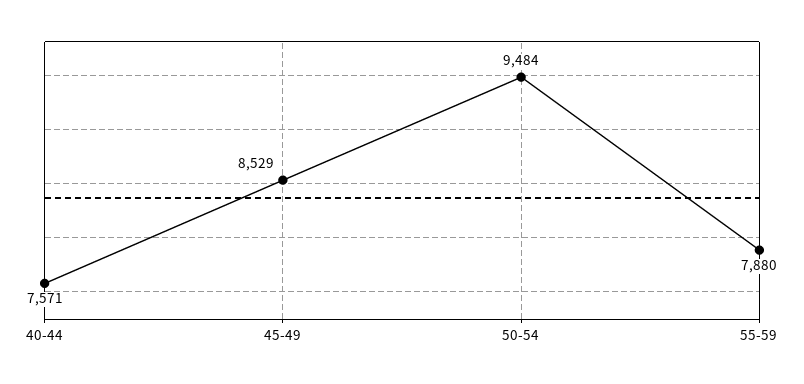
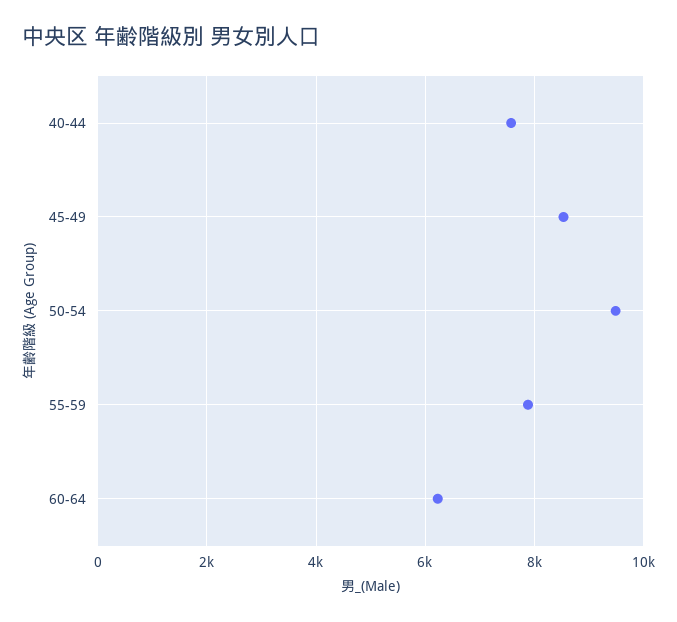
60-64: none -> 6200

